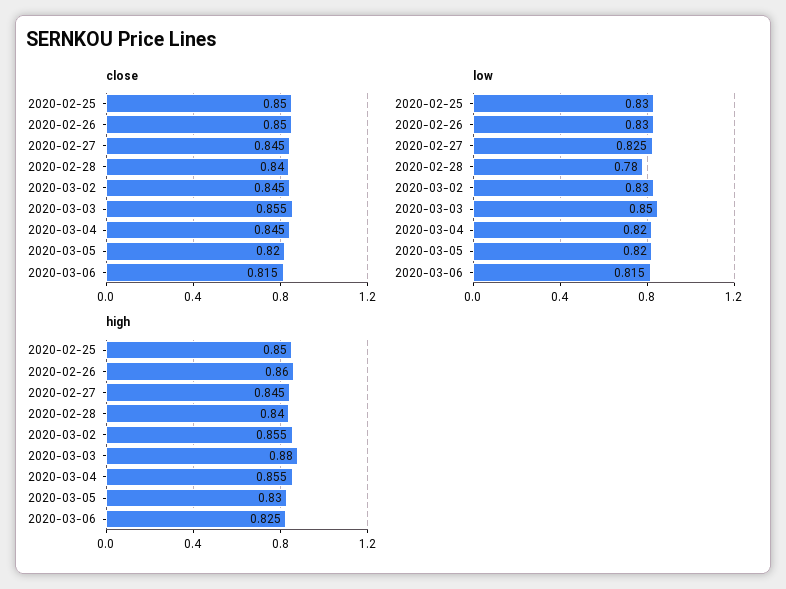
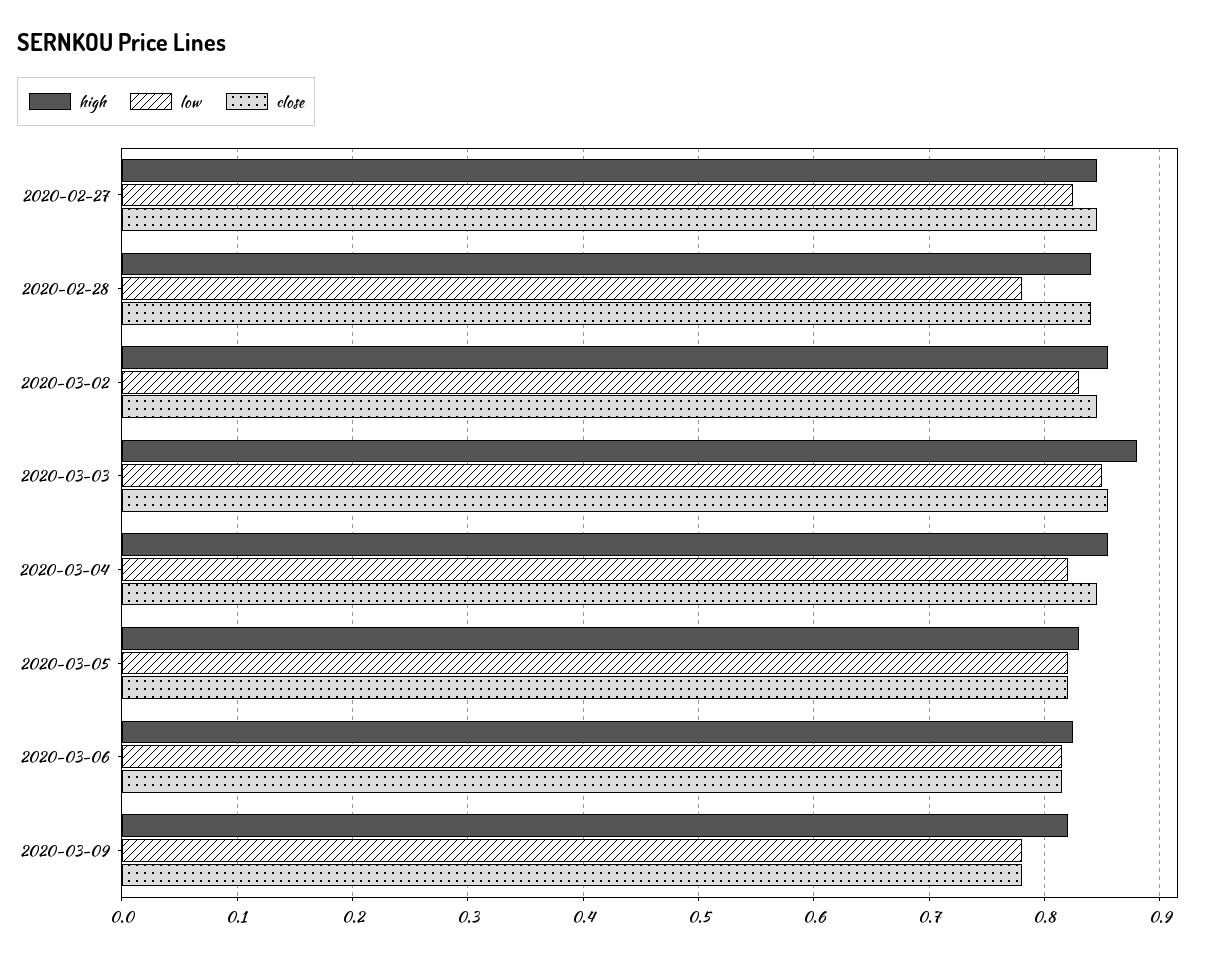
close, 2020-02-25: 0.85 -> none
close, 2020-02-26: 0.85 -> none
low, 2020-02-25: 0.83 -> none
low, 2020-02-26: 0.83 -> none
high, 2020-02-25: 0.85 -> none
high, 2020-02-26: 0.86 -> none
high, 2020-03-09: none -> 0.82
low, 2020-03-09: none -> 0.78
close, 2020-03-09: none -> 0.78

